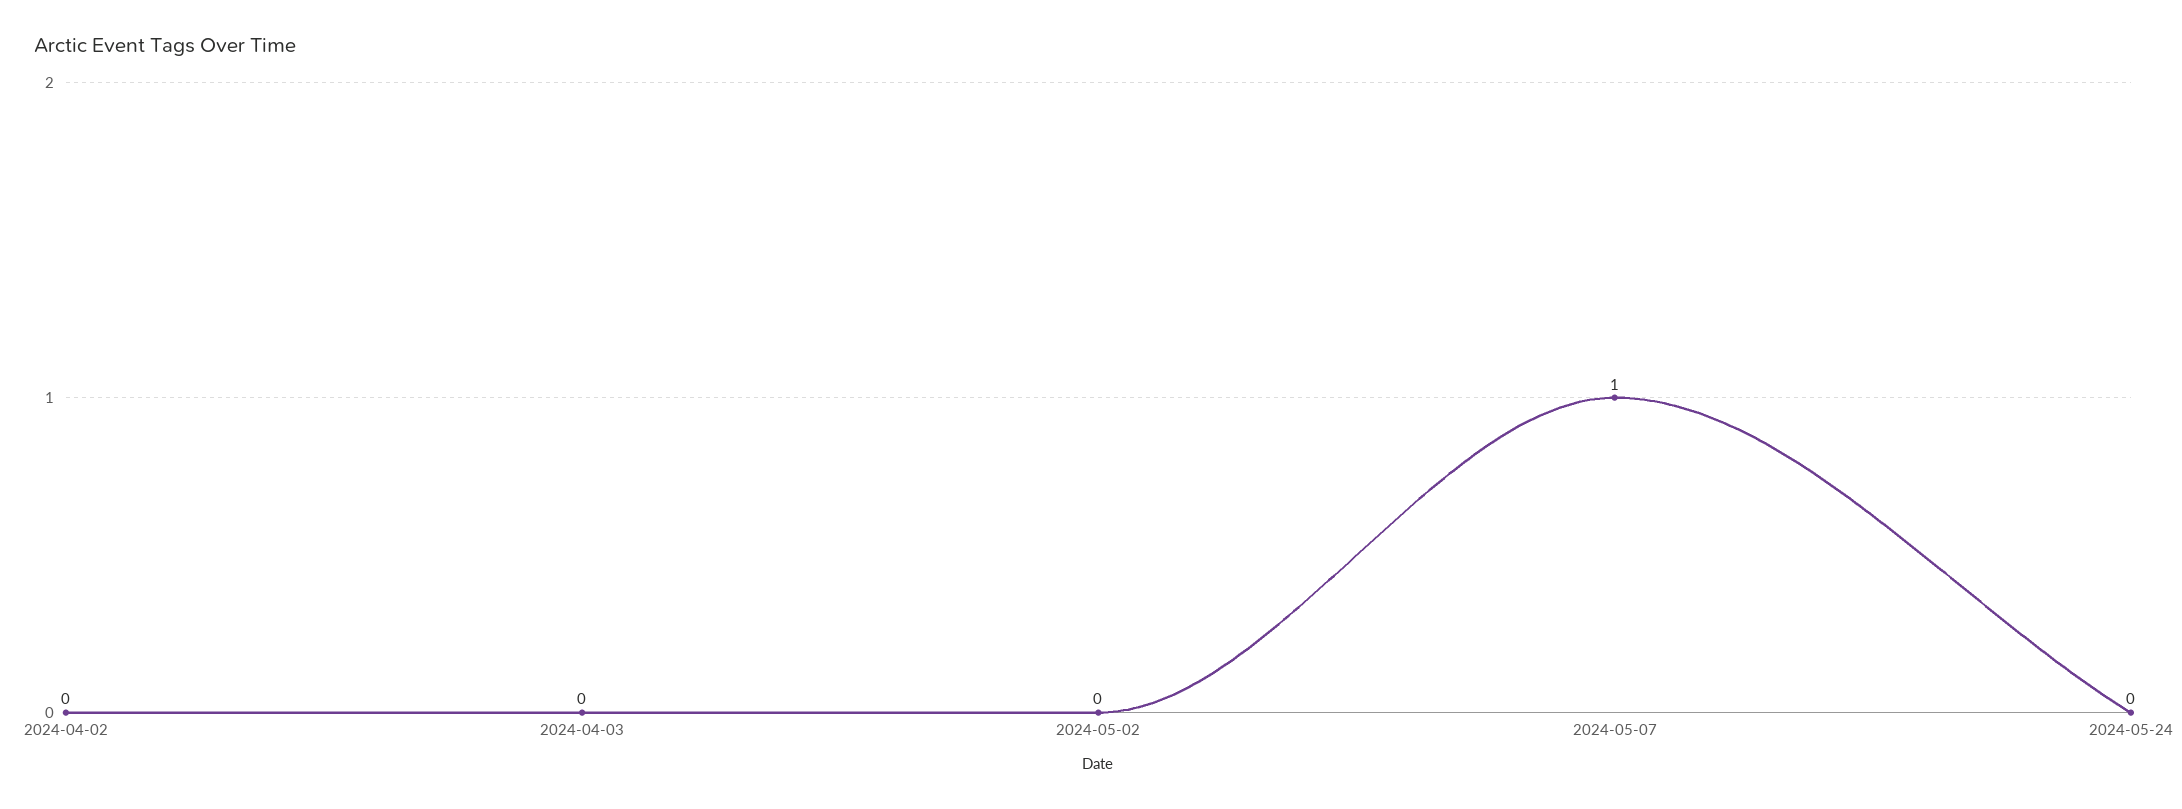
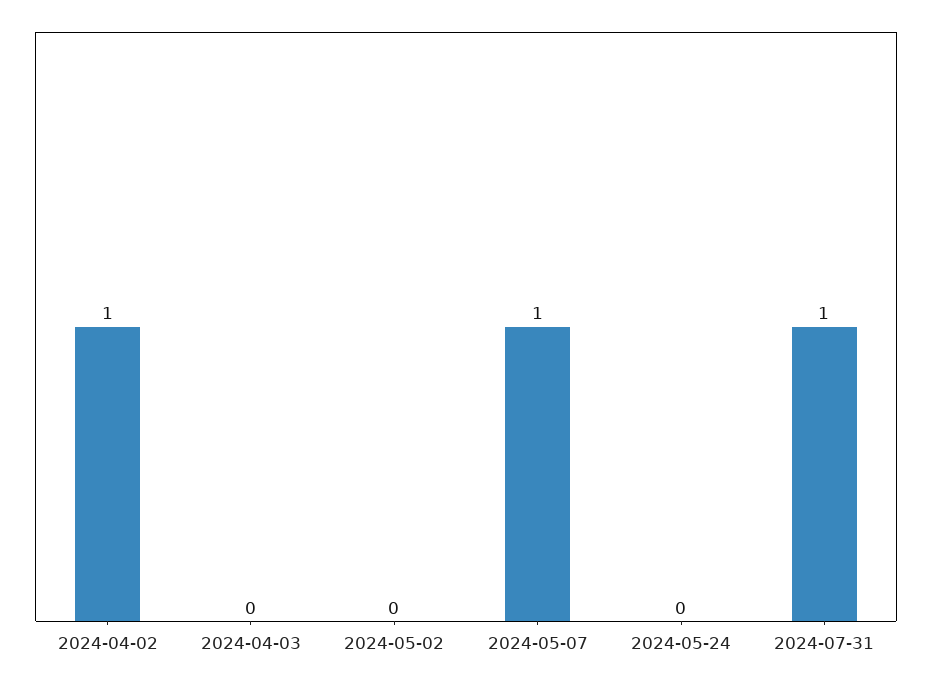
2024-04-02: 0 -> 1
2024-07-31: none -> 1

